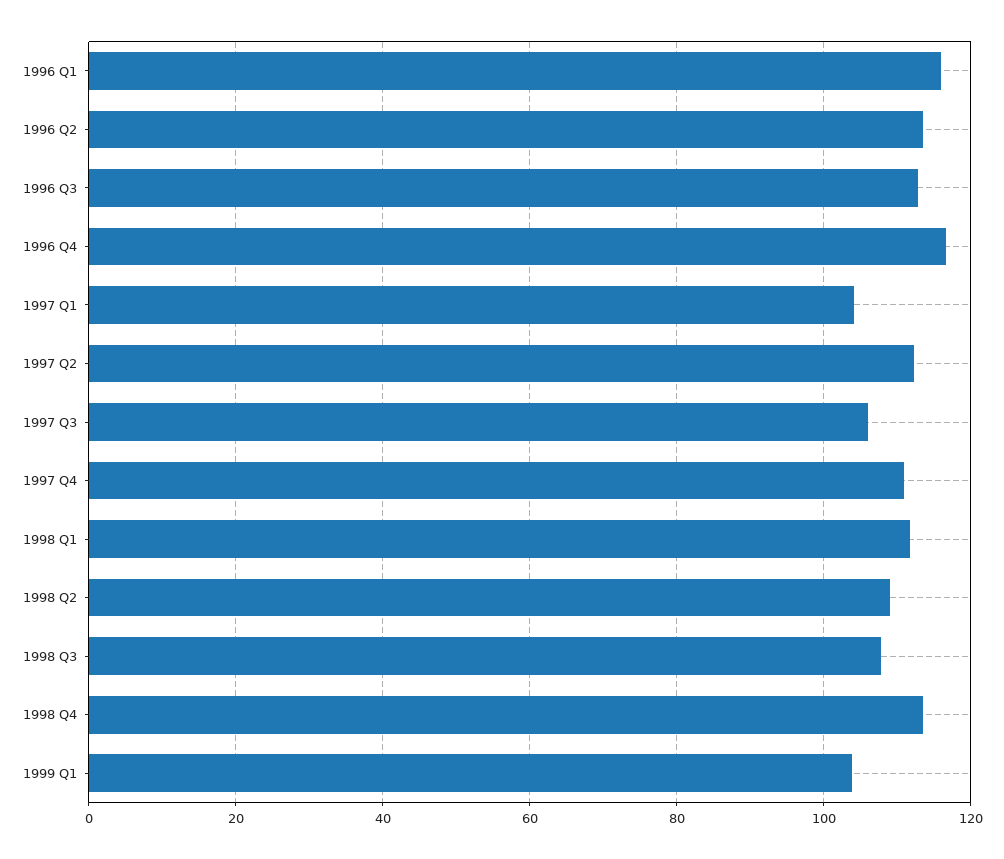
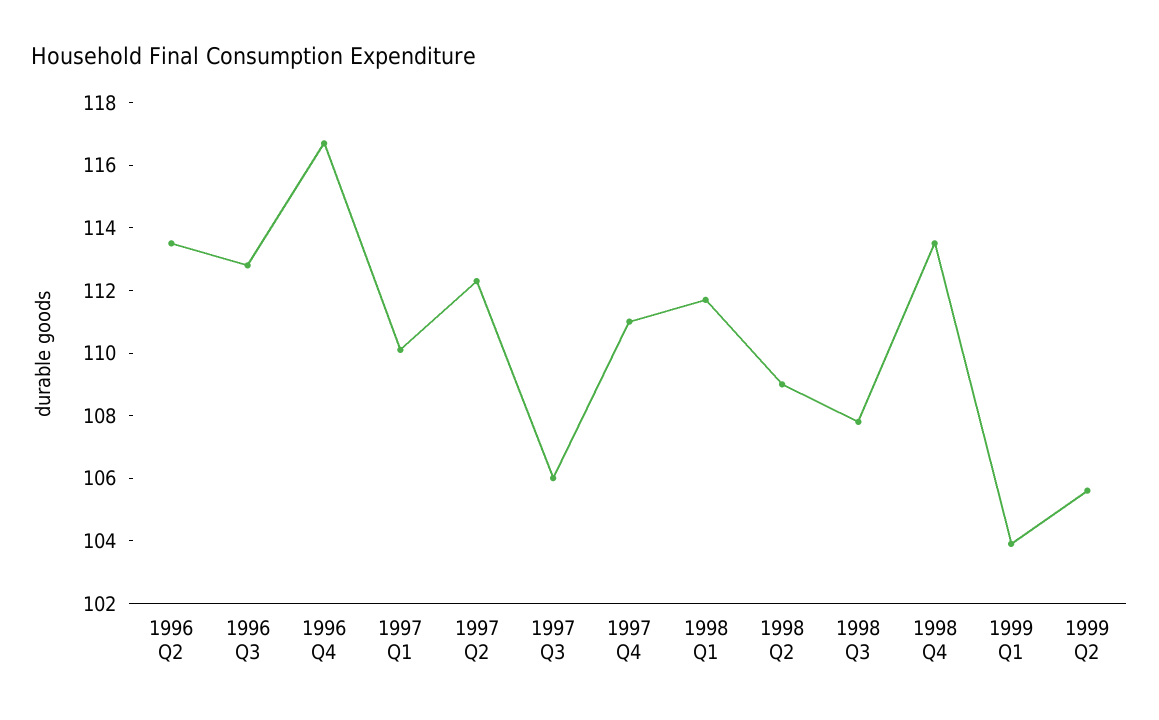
1996 Q1: 116 -> none
1997 Q1: 104 -> 110
1999 Q2: none -> 105.5

